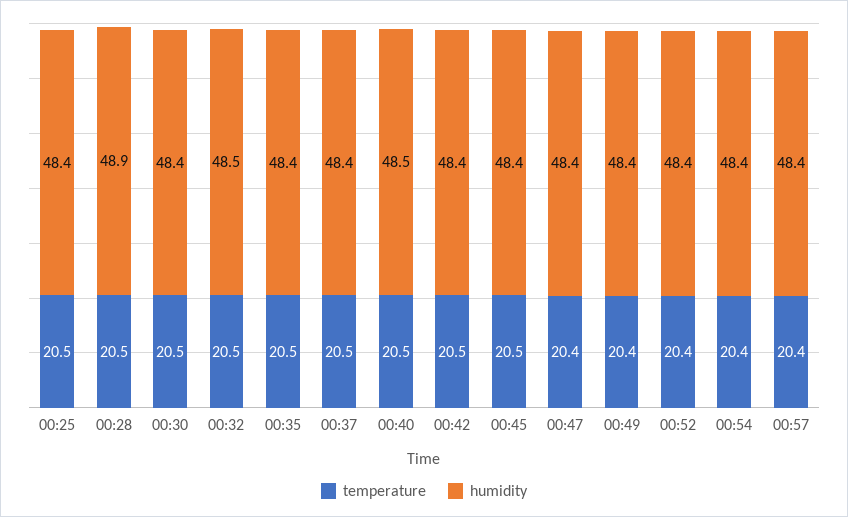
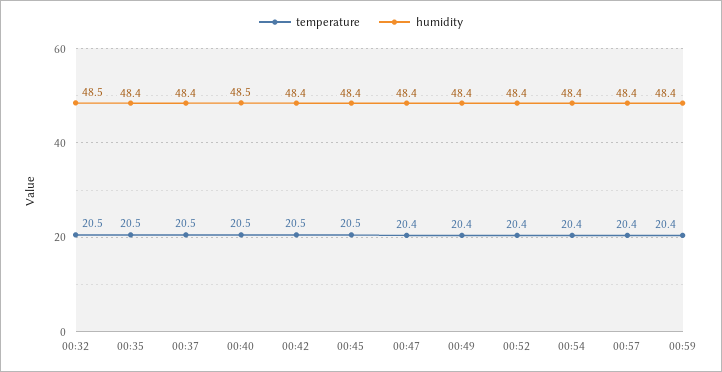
temperature, 00:25: 20.5 -> none
humidity, 00:25: 48.4 -> none
temperature, 00:28: 20.5 -> none
humidity, 00:28: 48.9 -> none
temperature, 00:30: 20.5 -> none
humidity, 00:30: 48.4 -> none
temperature, 00:59: none -> 20.4
humidity, 00:59: none -> 48.4

